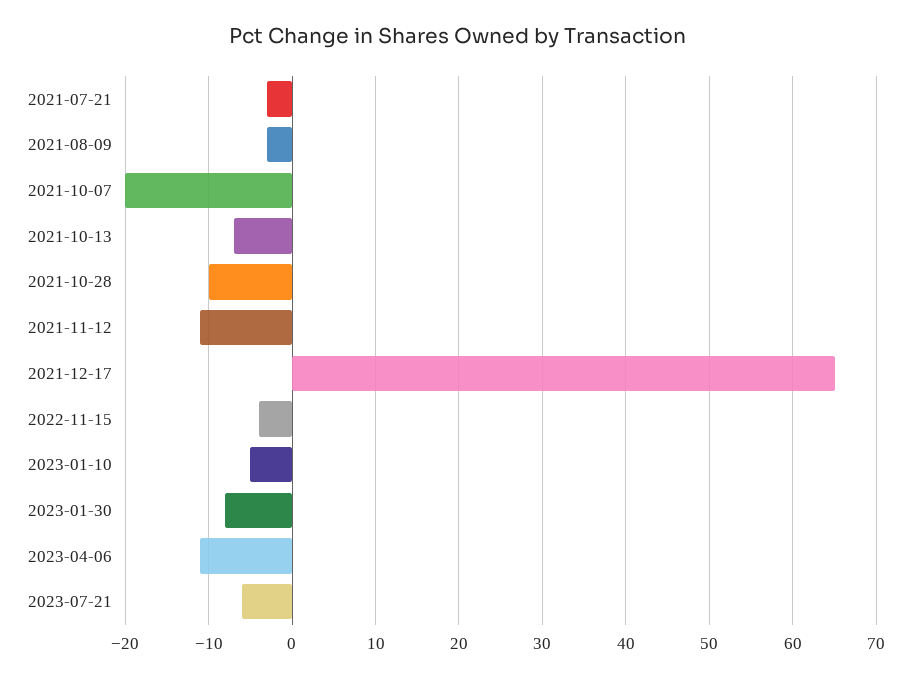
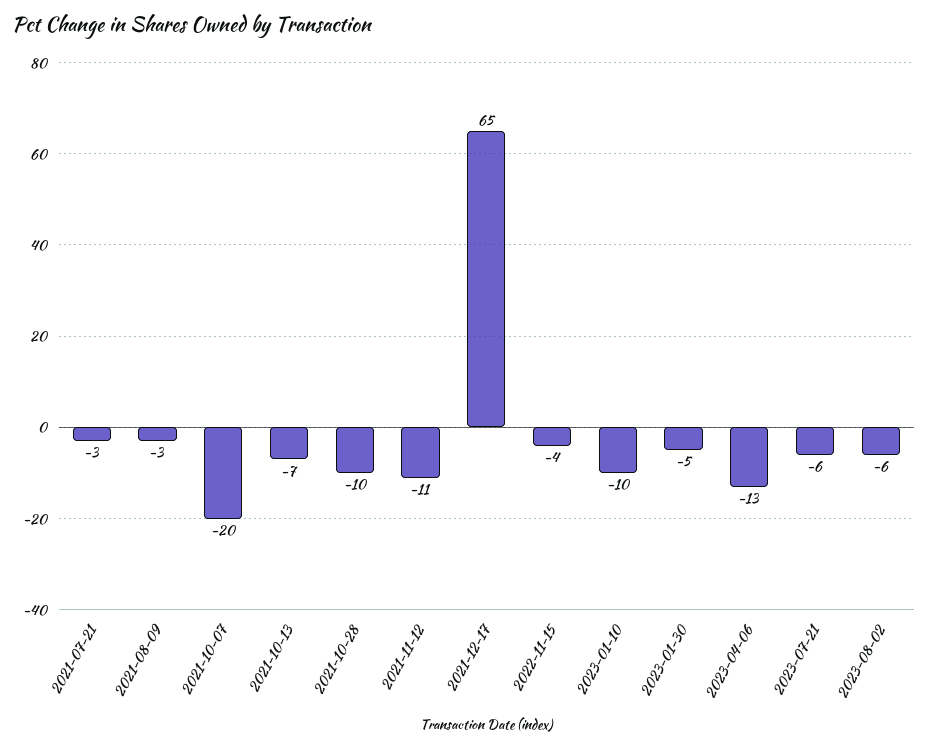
2023-01-10: -5 -> -10
2023-01-30: -8 -> -5
2023-04-06: -11 -> -13
2023-08-02: none -> -6

